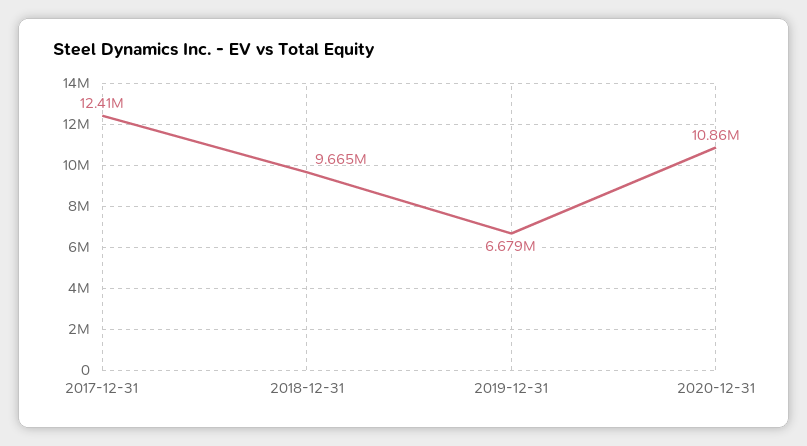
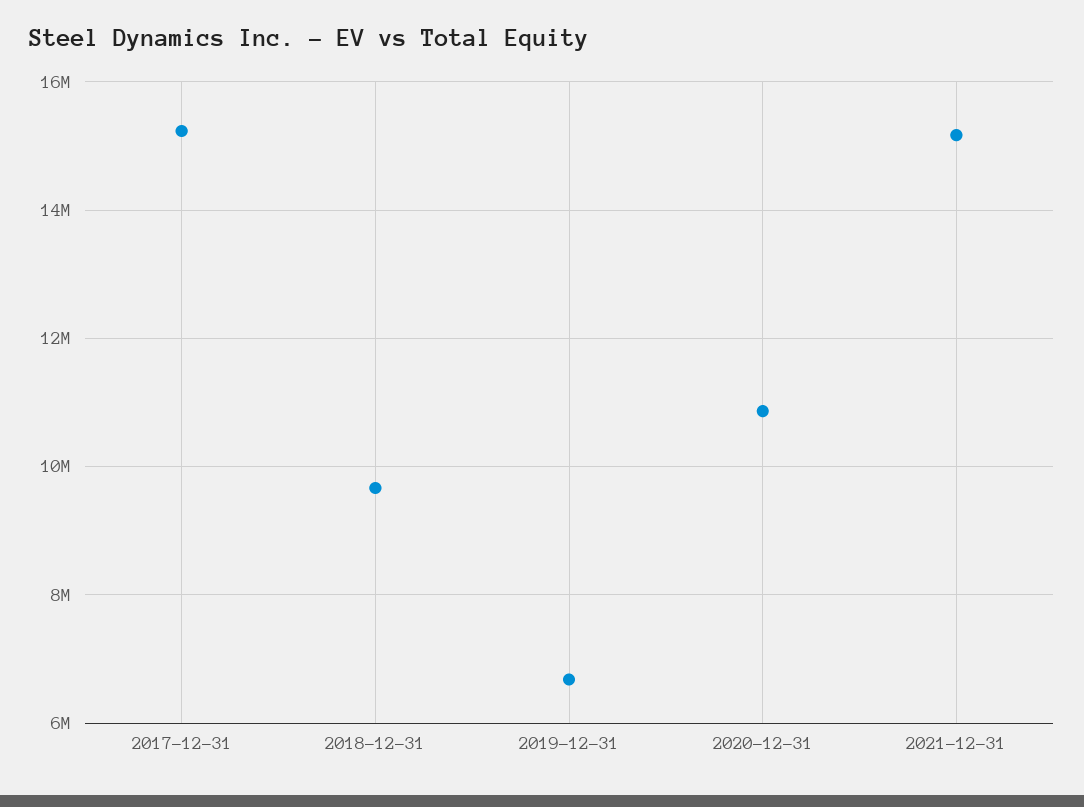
2017-12-31: 12410000 -> 15200000
2021-12-31: none -> 15200000

